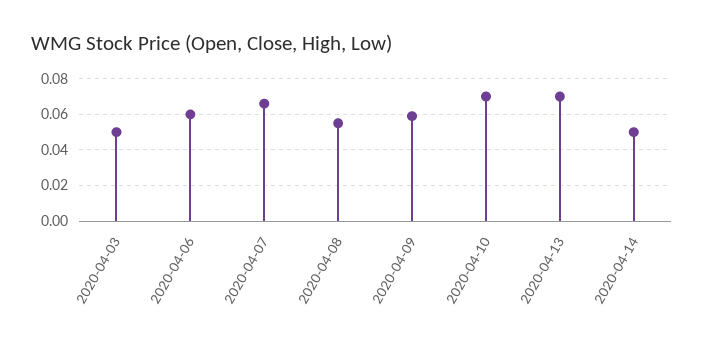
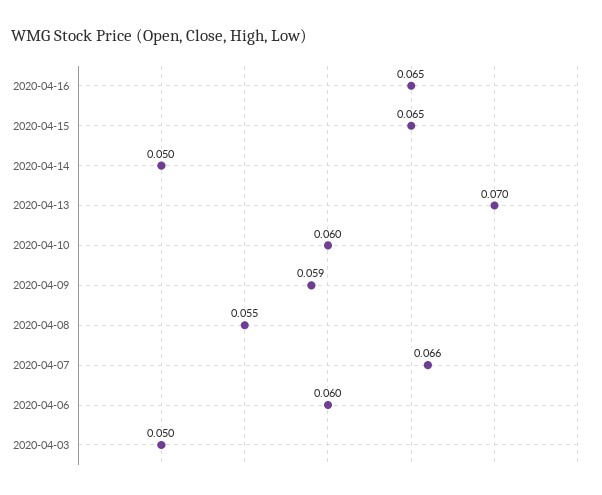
2020-04-10: 0.07 -> 0.06
2020-04-16: none -> 0.065
2020-04-15: none -> 0.065

